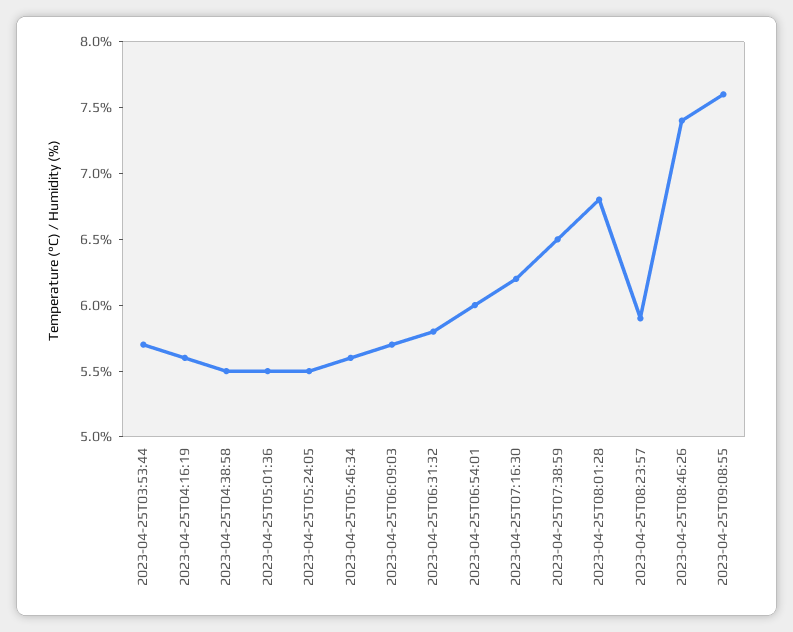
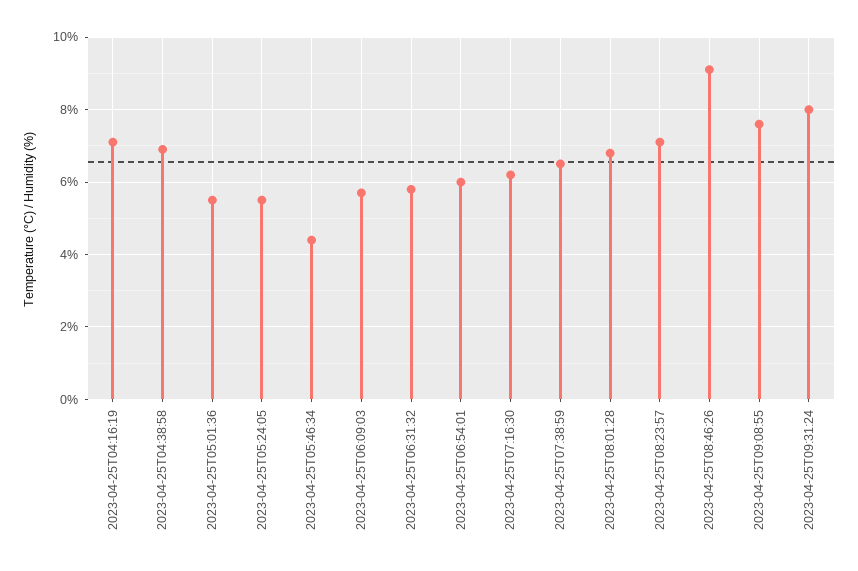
2023-04-25T03:53:44: 5.7 -> none
2023-04-25T04:16:19: 5.6 -> 7
2023-04-25T04:38:58: 5.5 -> 7
2023-04-25T05:46:34: 5.6 -> 4.5
2023-04-25T08:23:57: 5.9 -> 7
2023-04-25T08:46:26: 7.4 -> 9
2023-04-25T09:31:24: none -> 8

